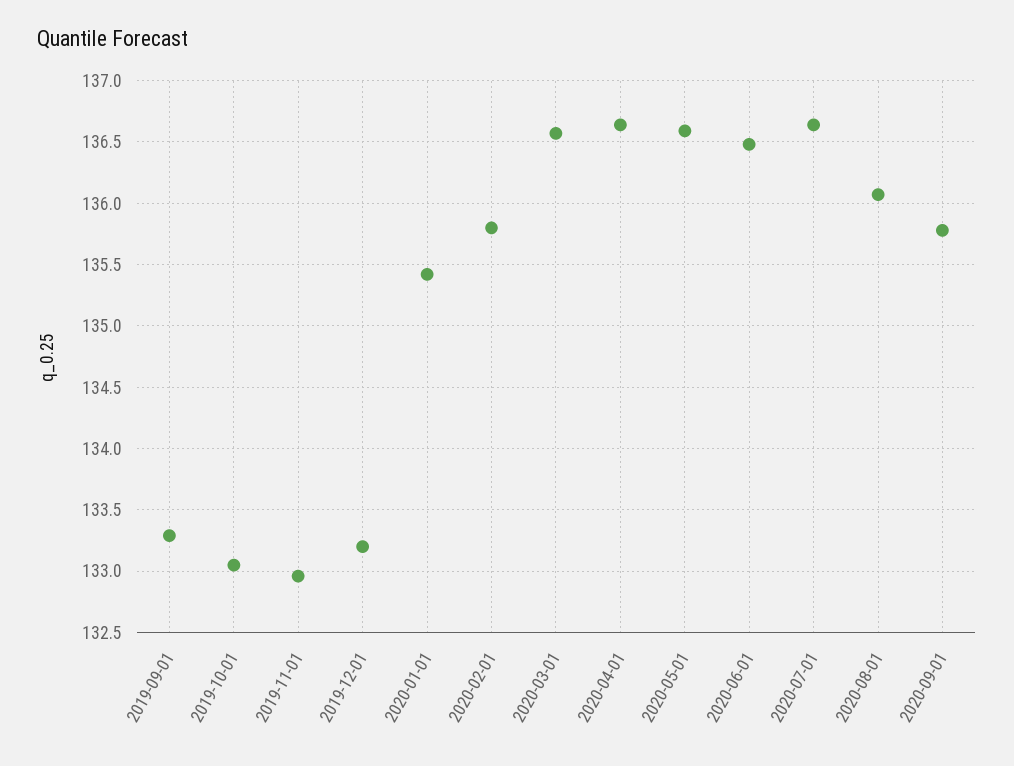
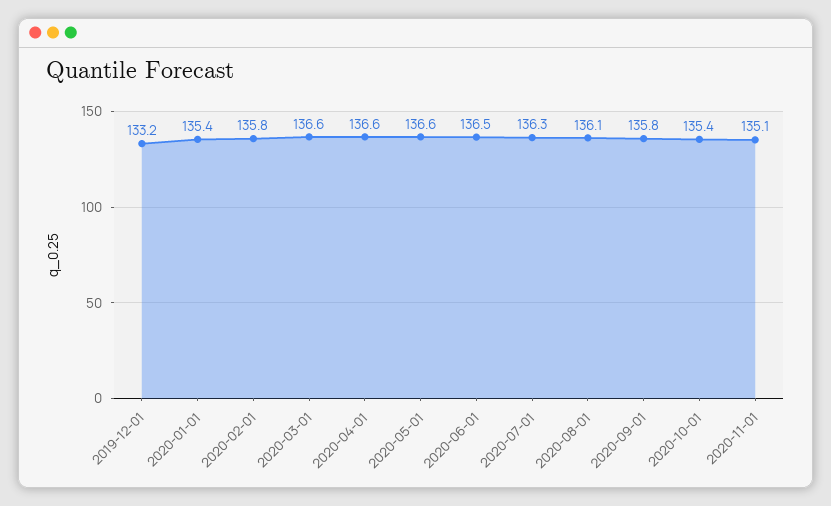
2019-09-01: 133.3 -> none
2019-10-01: 133.05 -> none
2019-11-01: 132.95 -> none
2020-07-01: 136.65 -> 136.3
2020-10-01: none -> 135.4
2020-11-01: none -> 135.1

